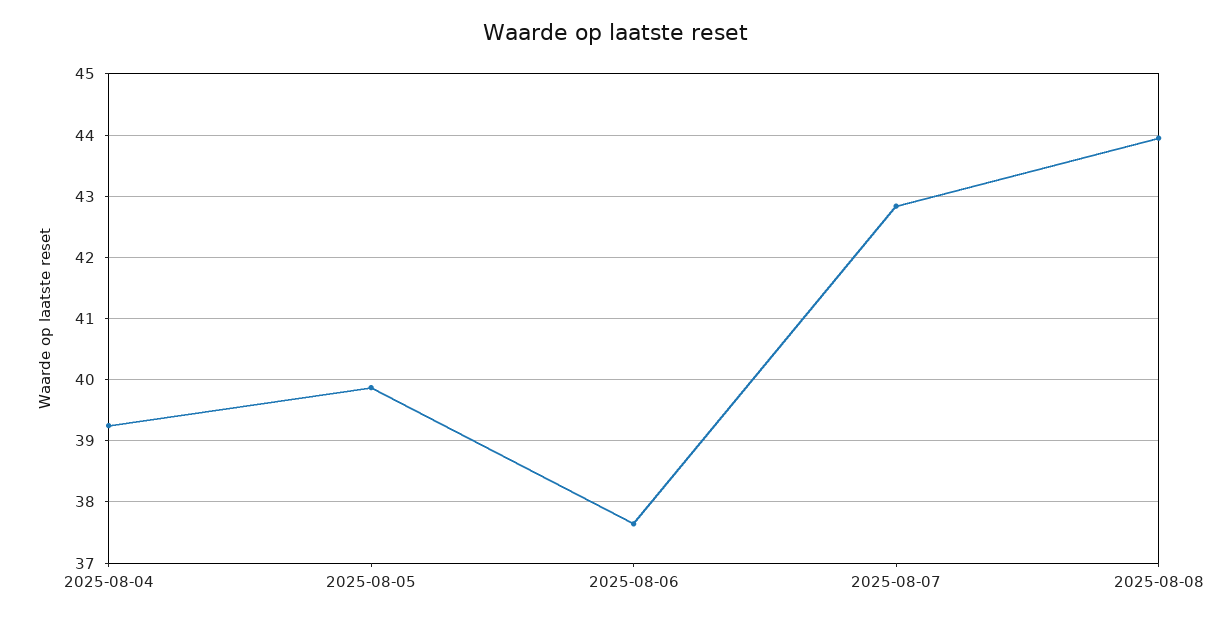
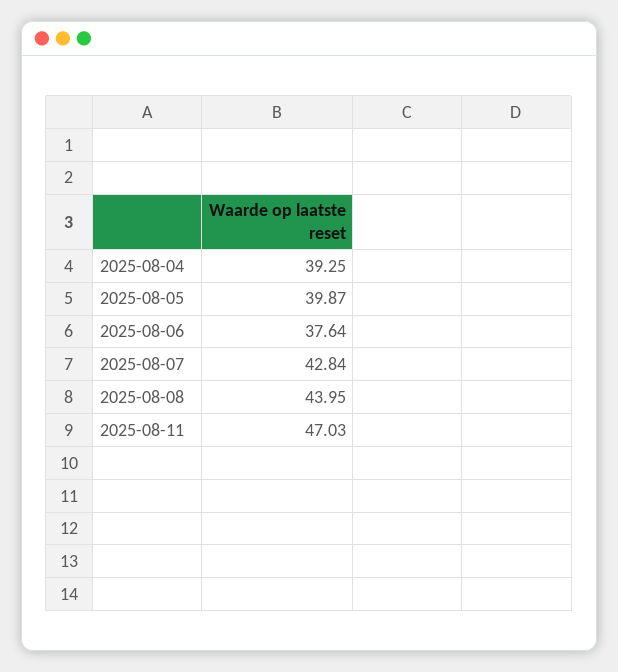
2025-08-11: none -> 47.03

